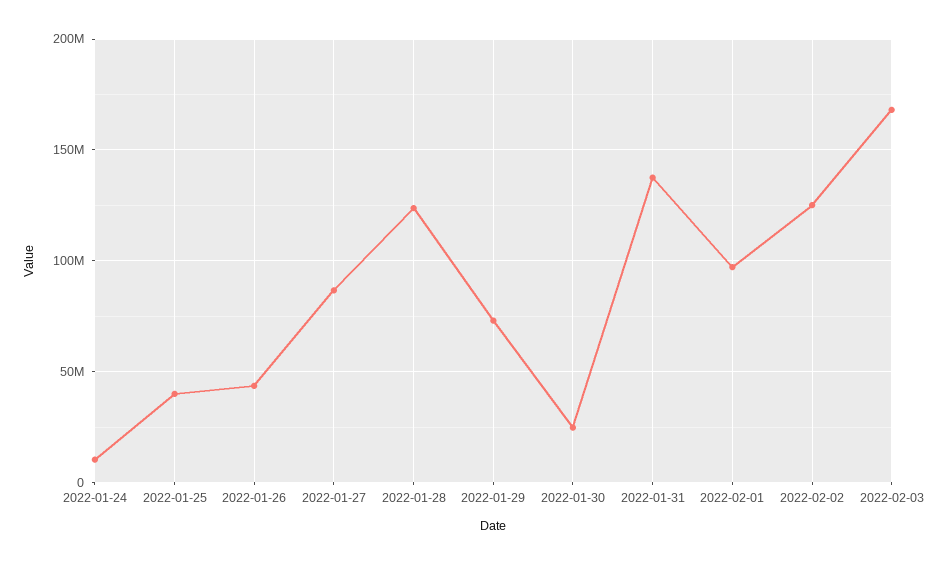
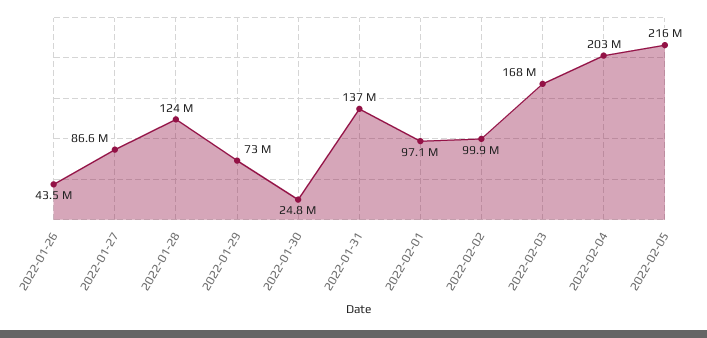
2022-01-24: 10000000 -> none
2022-01-25: 40000000 -> none
2022-02-02: 125000000 -> 99900000
2022-02-04: none -> 203000000
2022-02-05: none -> 216000000

